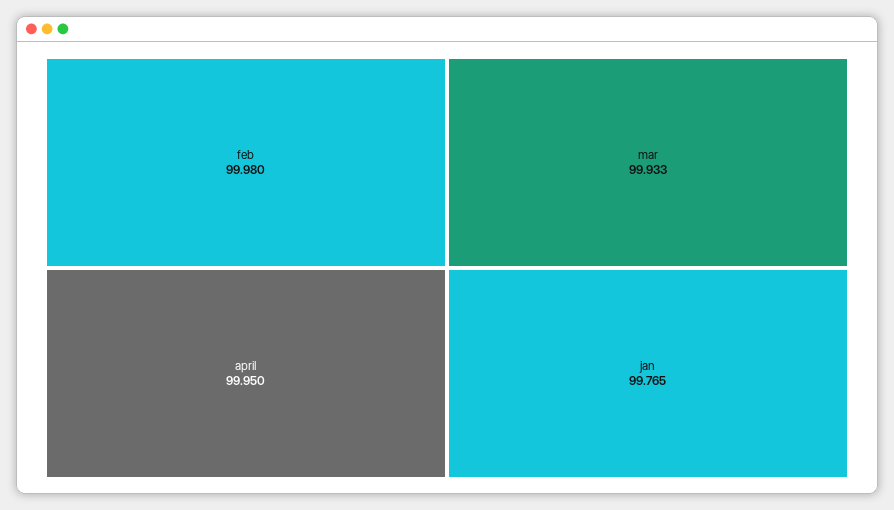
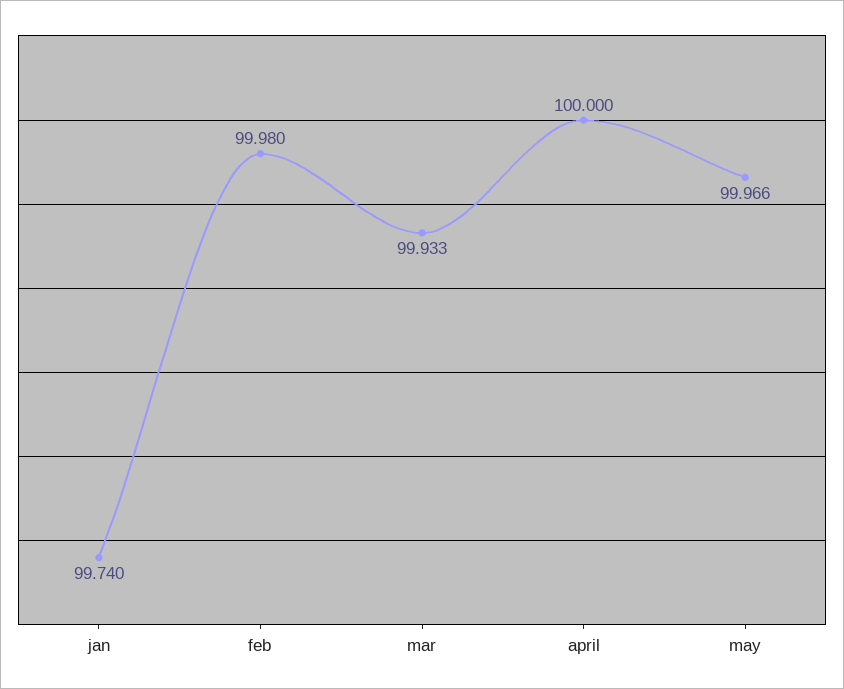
april: 99.95 -> 100
jan: 99.765 -> 99.74
may: none -> 99.966

